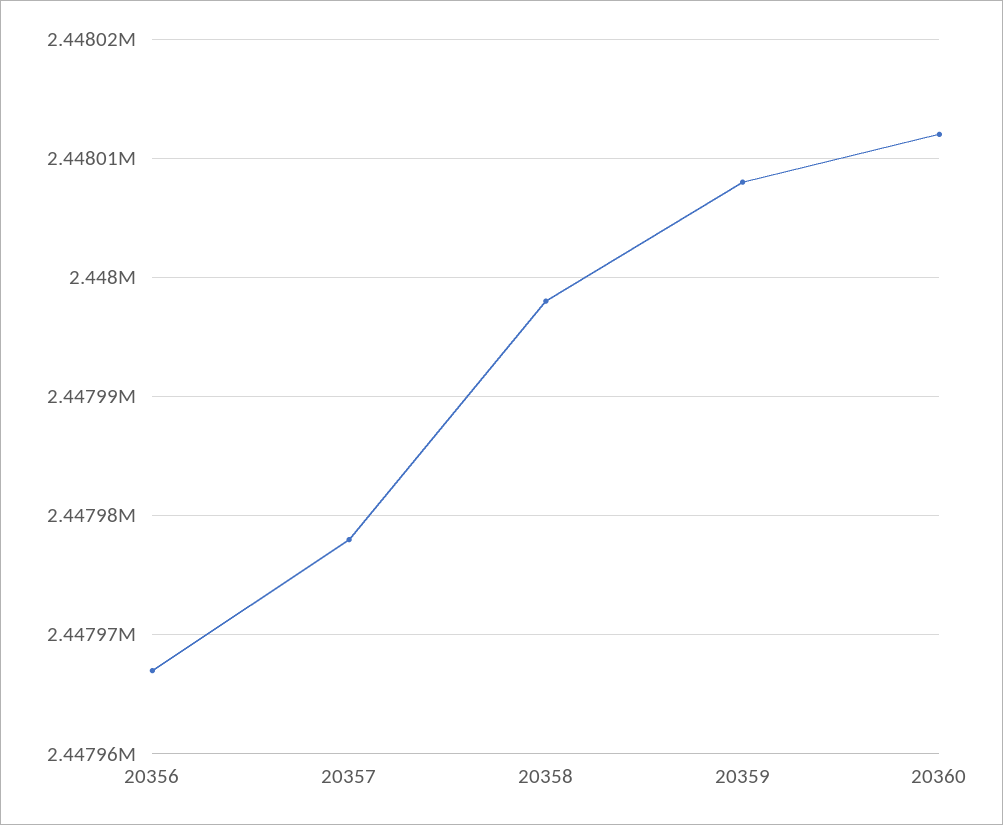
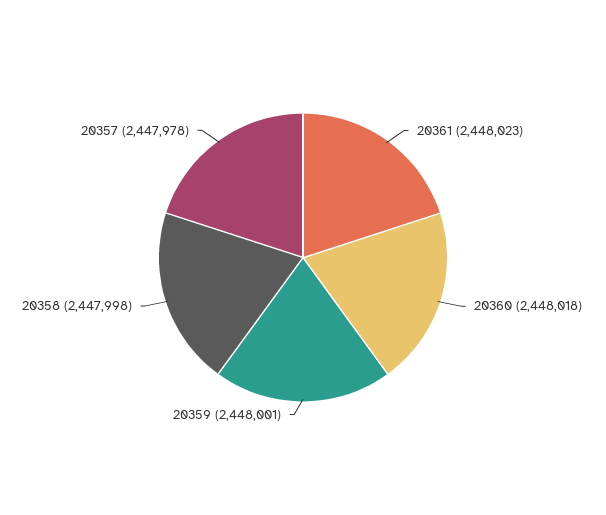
20356: 2447967 -> none
20359: 2448008 -> 2448001
20360: 2448012 -> 2448018
20361: none -> 2448023

